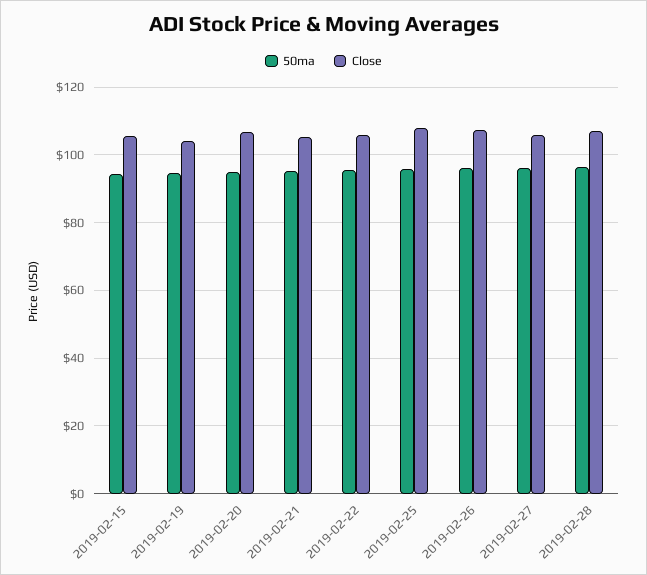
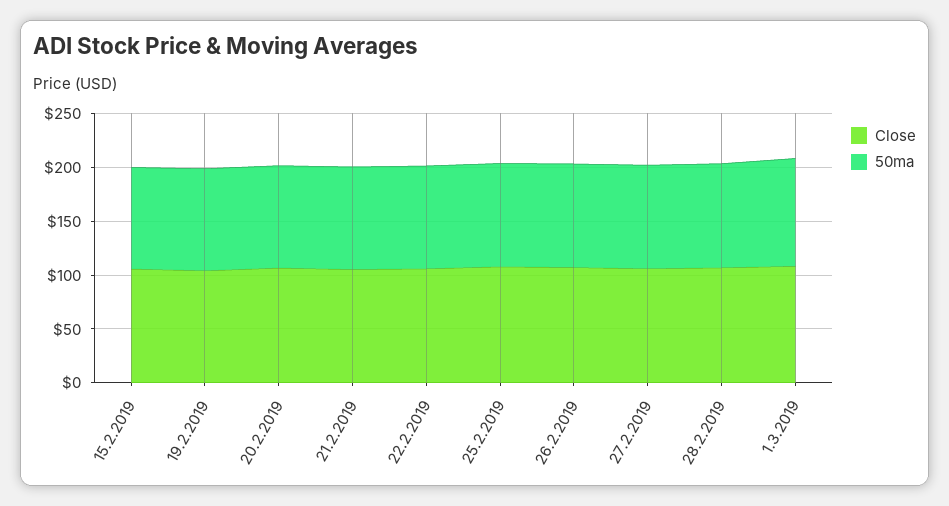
Close, 1.3.2019: none -> 110
50ma, 1.3.2019: none -> 100

